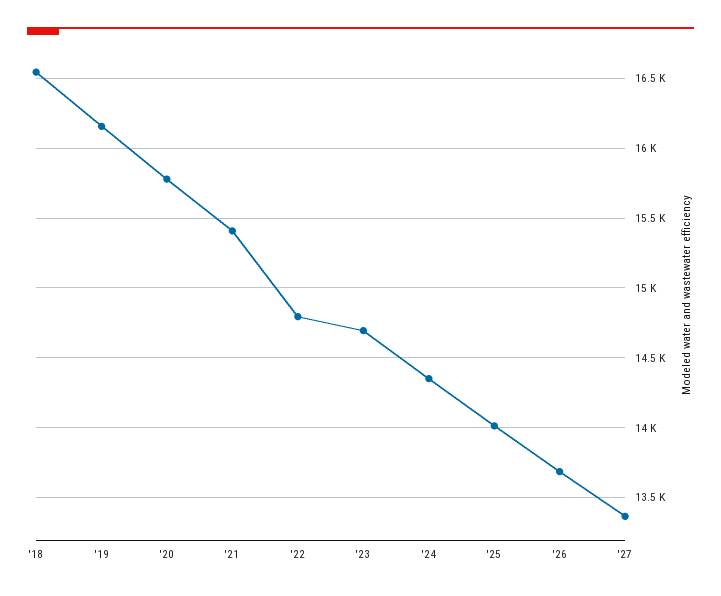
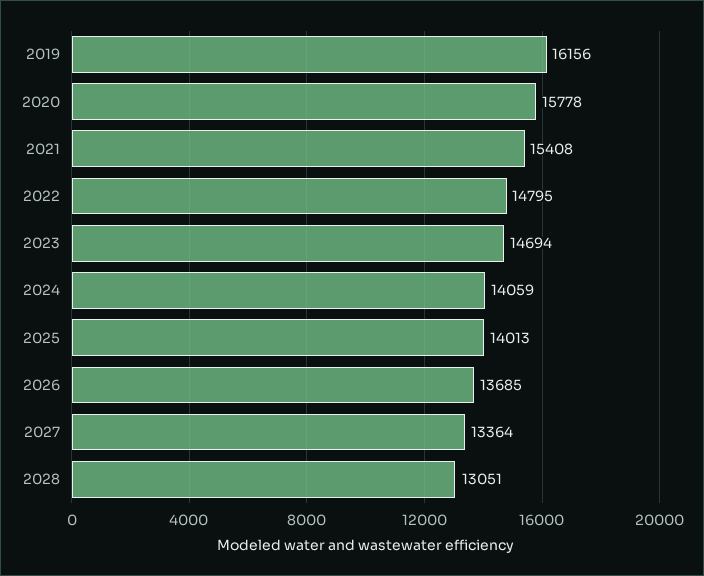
'18: 16550 -> none
'24: 14350 -> 14059
2028: none -> 13051

